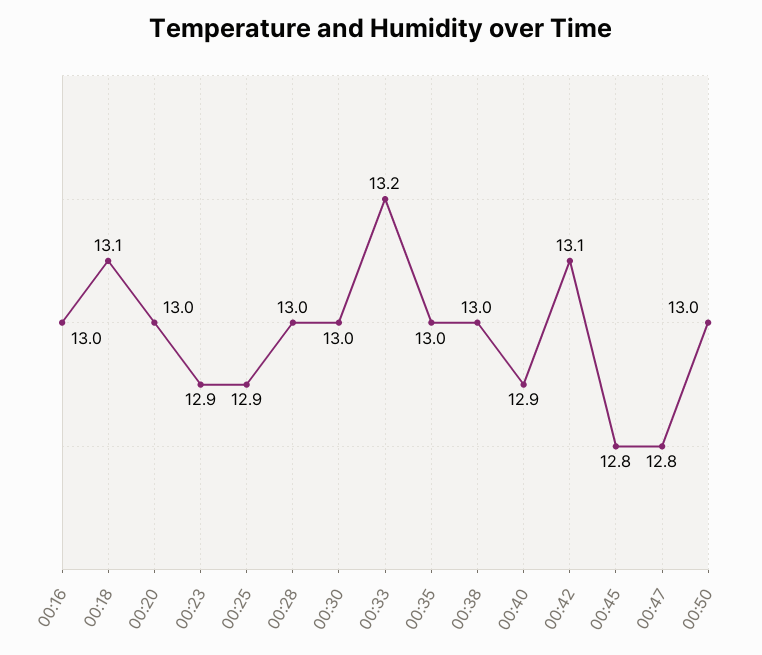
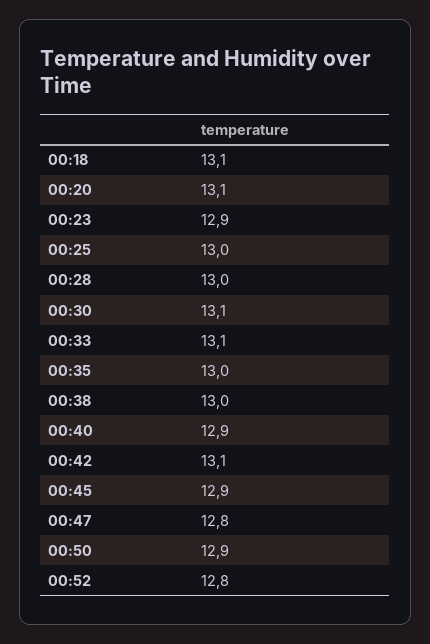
00:16: 13 -> none
00:20: 13 -> 13.1
00:25: 12.9 -> 13
00:30: 13 -> 13.1
00:33: 13.2 -> 13.1
00:45: 12.8 -> 12.9
00:50: 13 -> 12.9
00:52: none -> 12.8

